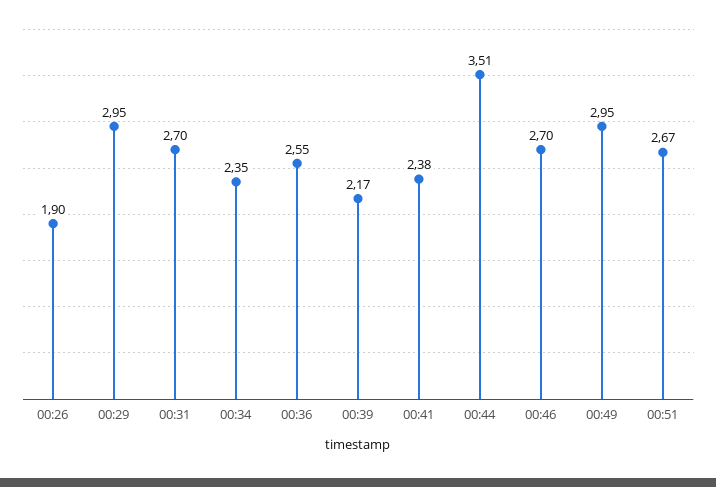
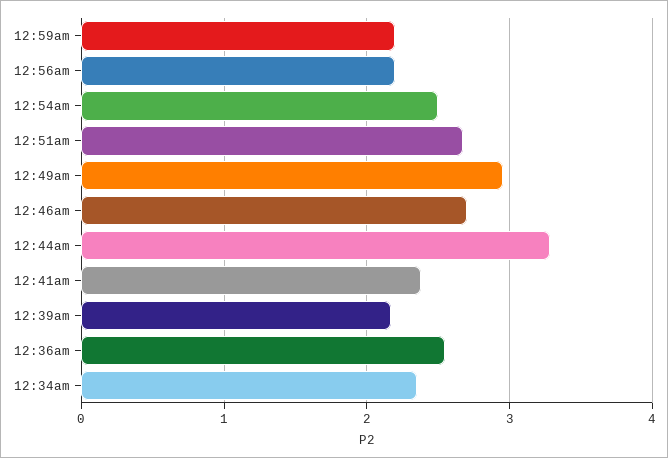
00:26: 1.9 -> none
00:29: 2.95 -> none
00:31: 2.7 -> none
00:44: 3.51 -> 3.3
12:59am: none -> 2.2
12:56am: none -> 2.2
12:54am: none -> 2.5

